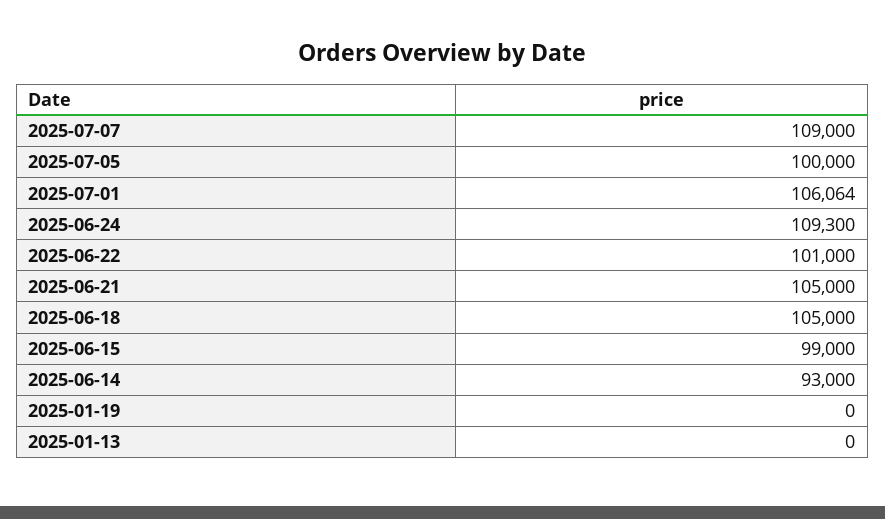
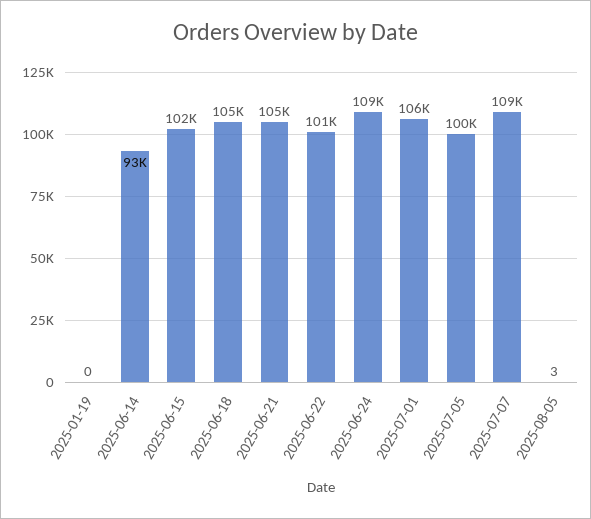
2025-06-15: 99000 -> 102000
2025-01-13: 0 -> none
2025-08-05: none -> 3

